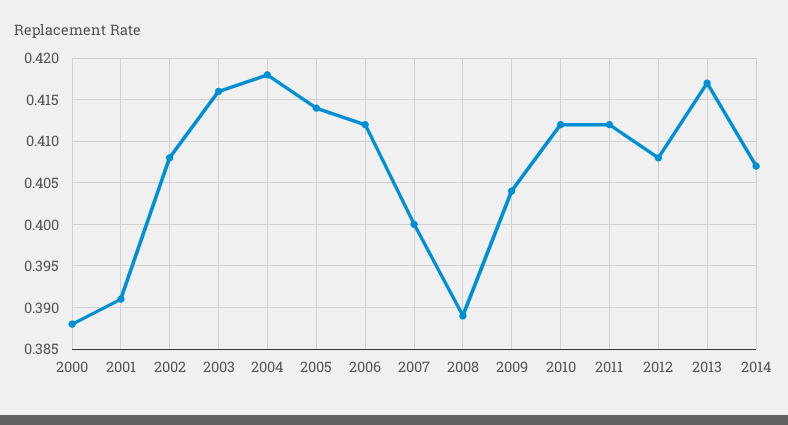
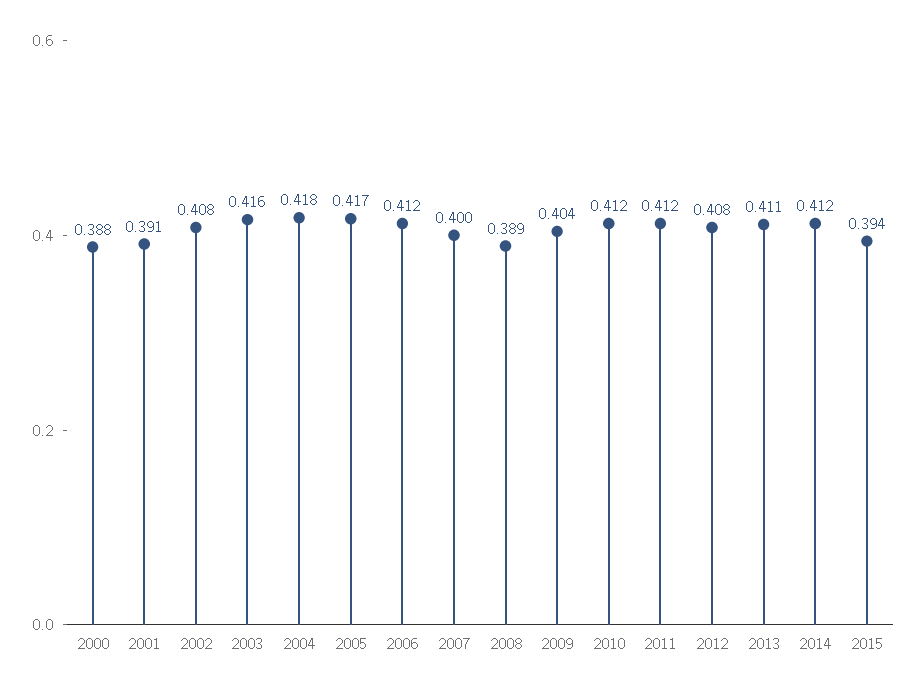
2005: 0.414 -> 0.417
2013: 0.417 -> 0.411
2014: 0.407 -> 0.412
2015: none -> 0.394

